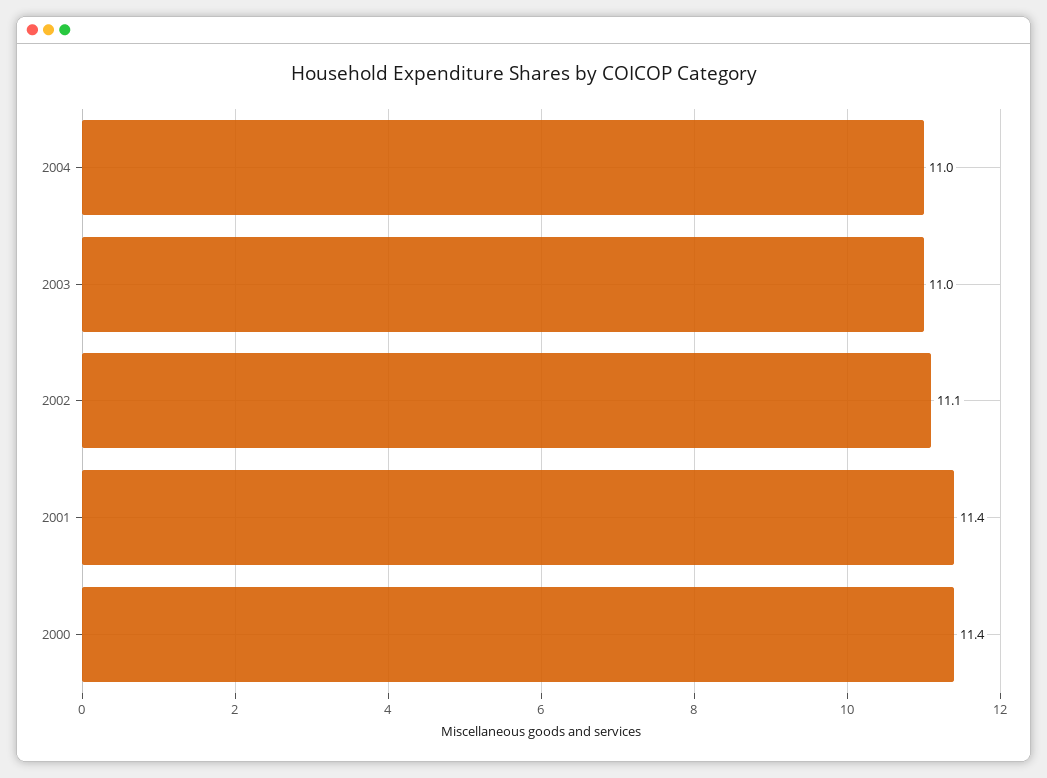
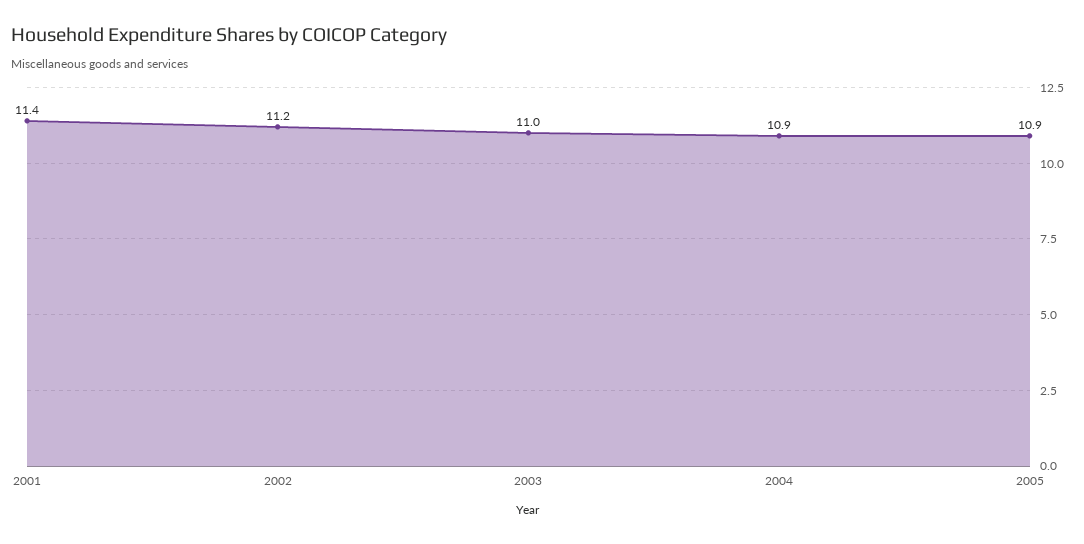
2004: 11 -> 10.9
2002: 11.1 -> 11.2
2000: 11.4 -> none
2005: none -> 10.9

